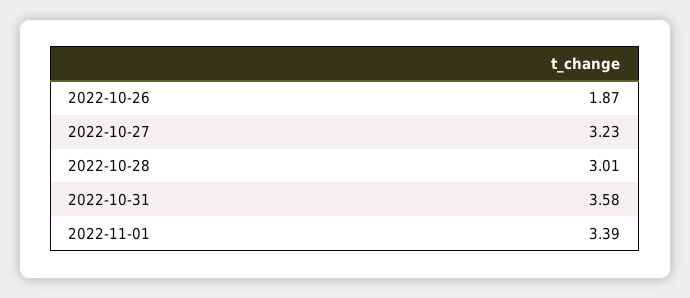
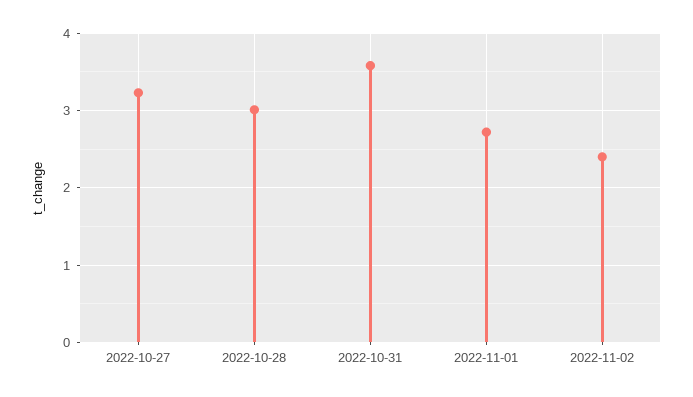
2022-10-26: 1.87 -> none
2022-11-01: 3.39 -> 2.7
2022-11-02: none -> 2.4

